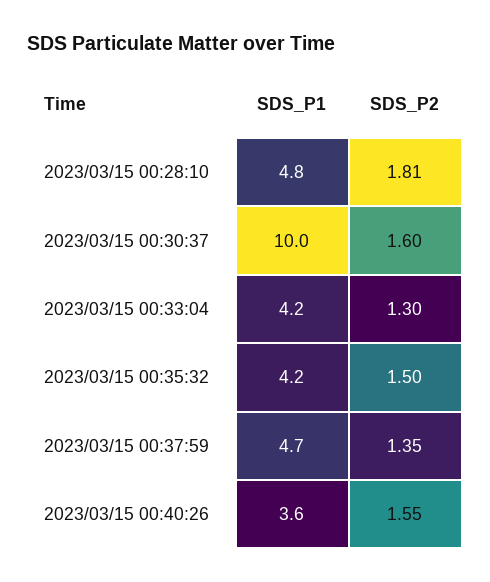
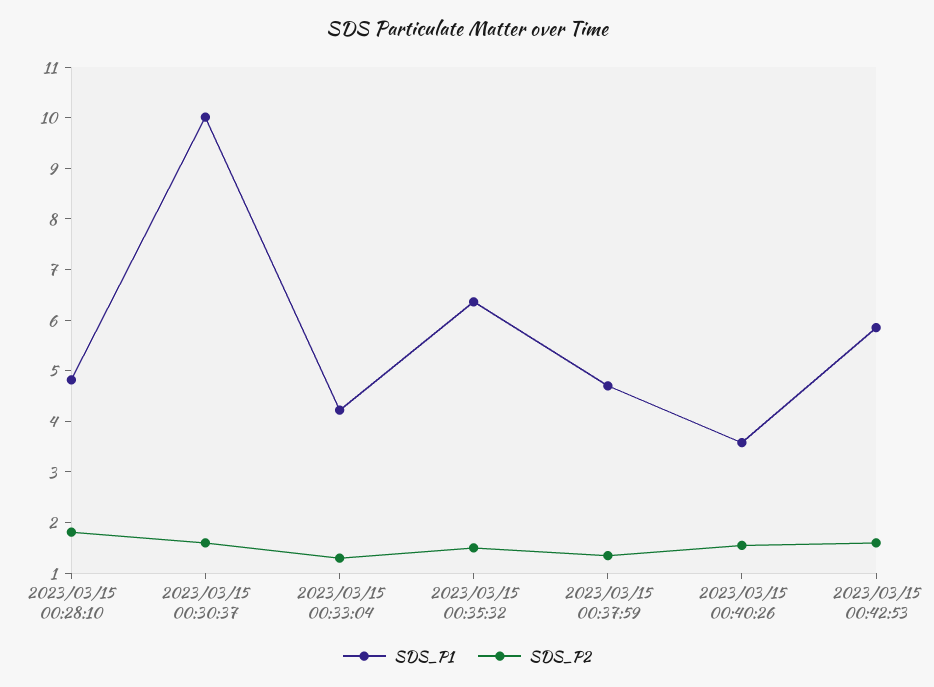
SDS_P1, 2023/03/15 00:35:32: 4.2 -> 6.4
SDS_P1, 2023/03/15 00:42:53: none -> 5.8
SDS_P2, 2023/03/15 00:42:53: none -> 1.6

